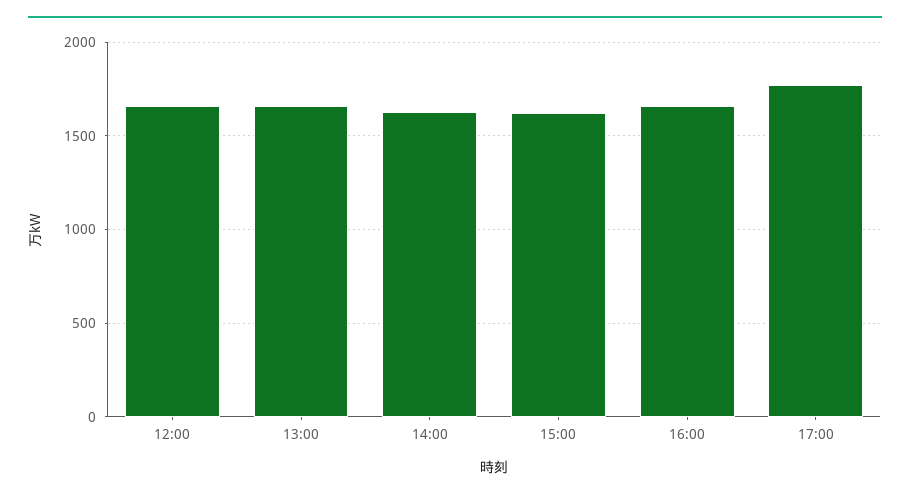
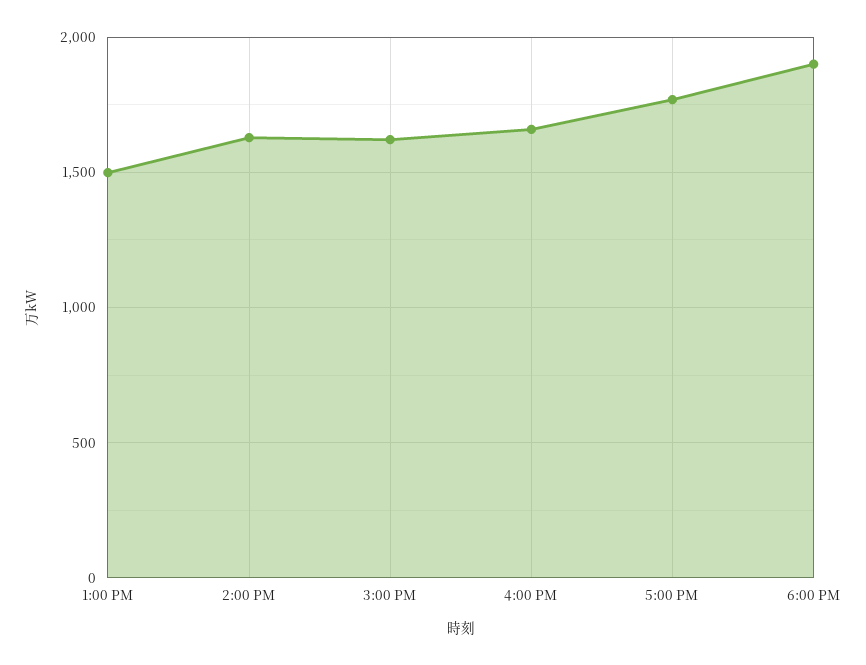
12:00: 1650 -> none
13:00: 1650 -> 1500
6:00 PM: none -> 1900

